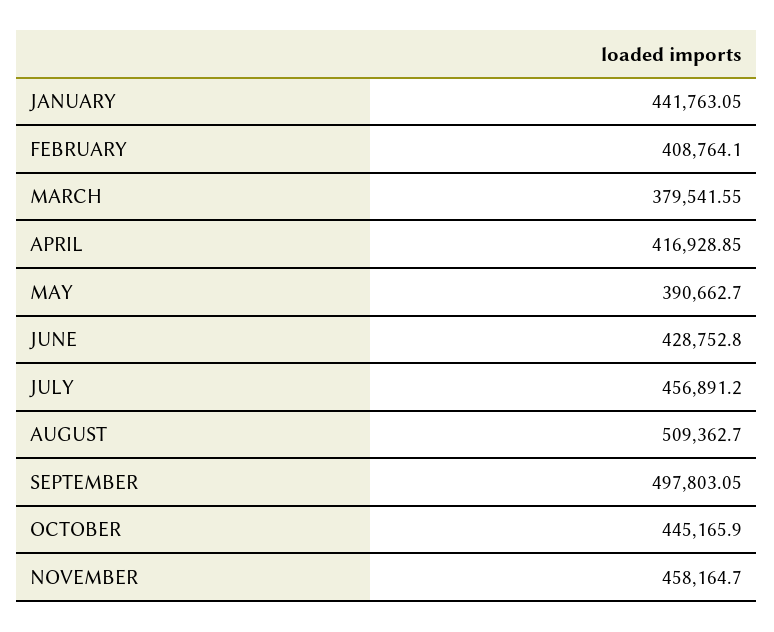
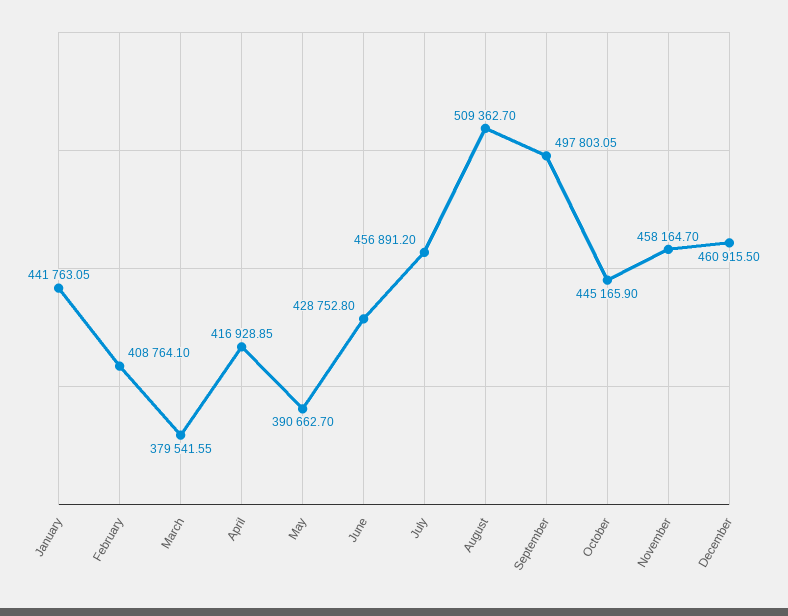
December: none -> 460915.5

